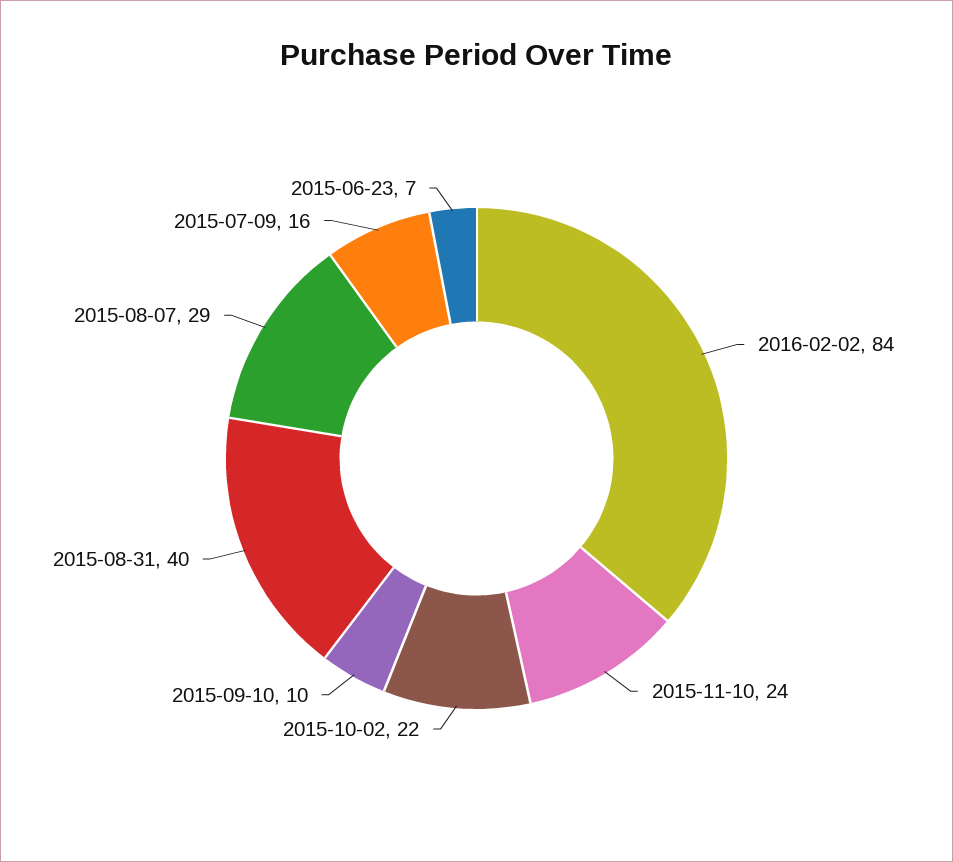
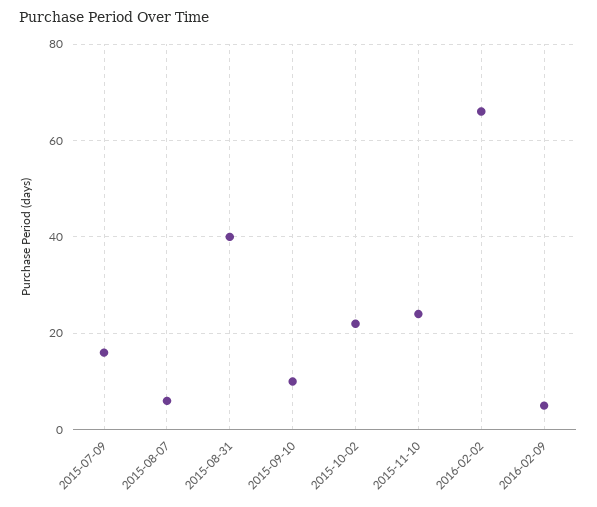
2016-02-02: 84 -> 65
2015-08-07: 29 -> 5
2015-06-23: 7 -> none
2016-02-09: none -> 5

